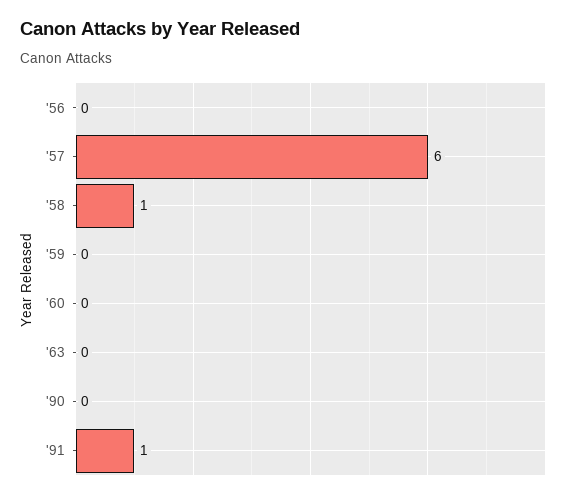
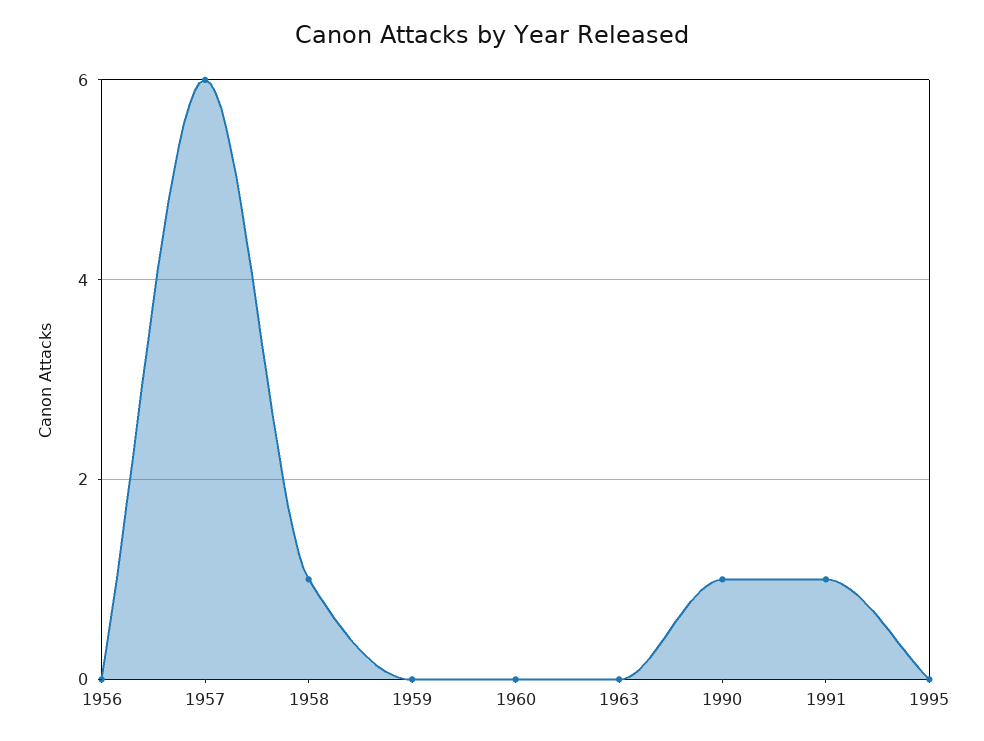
'90: 0 -> 1
1995: none -> 0

